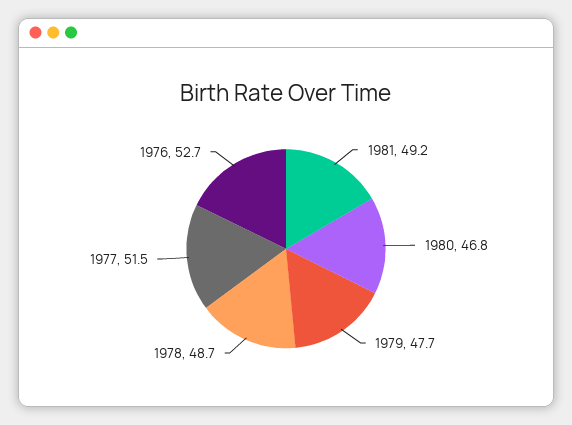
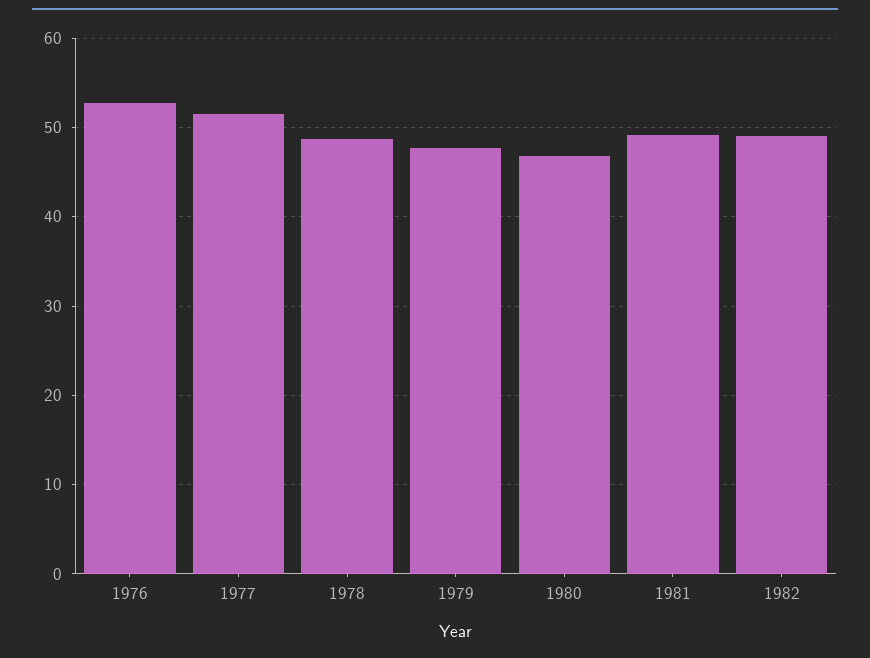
1982: none -> 49

